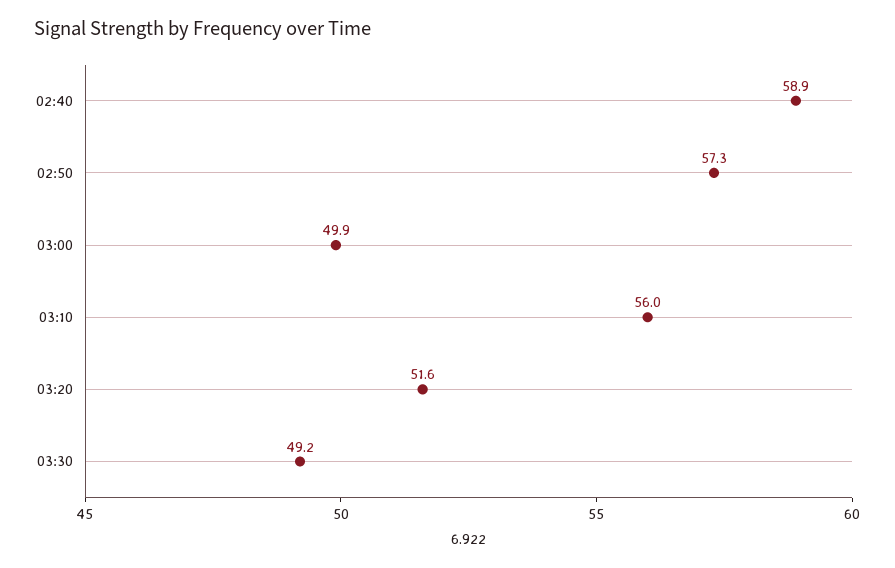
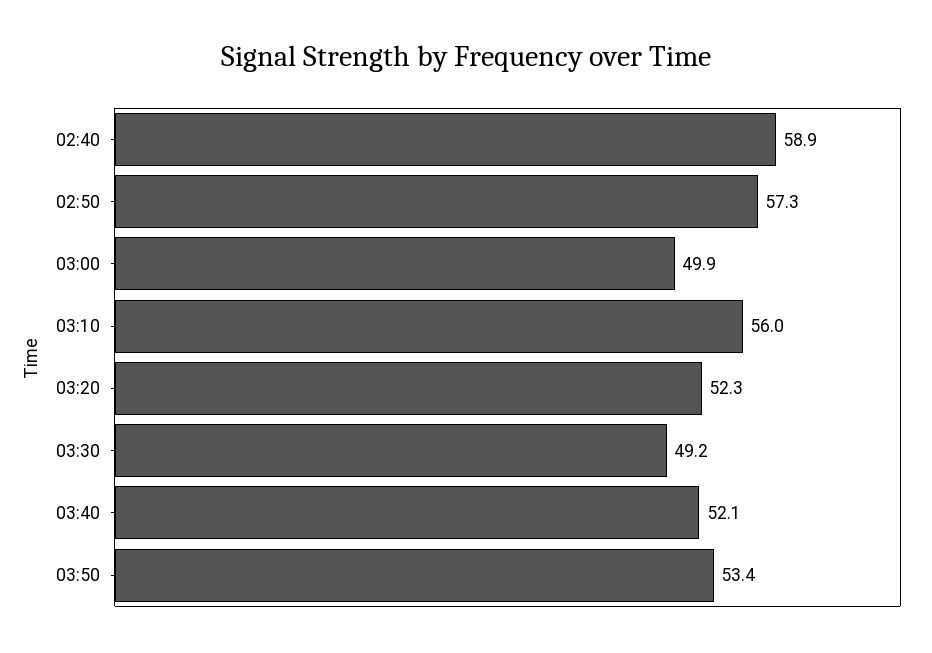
03:20: 51.6 -> 52.3
03:40: none -> 52.1
03:50: none -> 53.4

